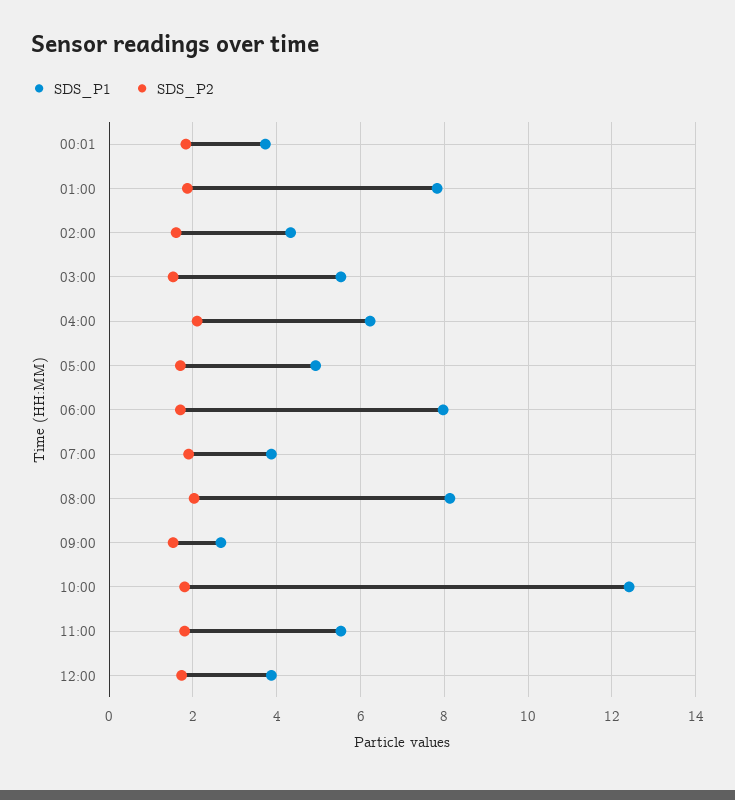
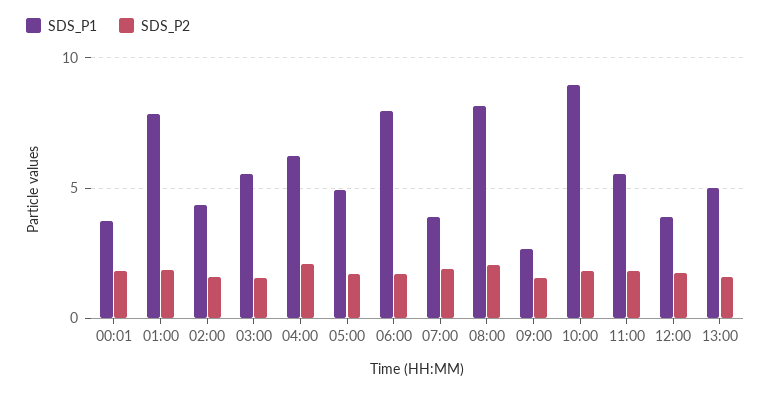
SDS_P1, 10:00: 12.4 -> 9
SDS_P1, 13:00: none -> 5
SDS_P2, 13:00: none -> 1.5

